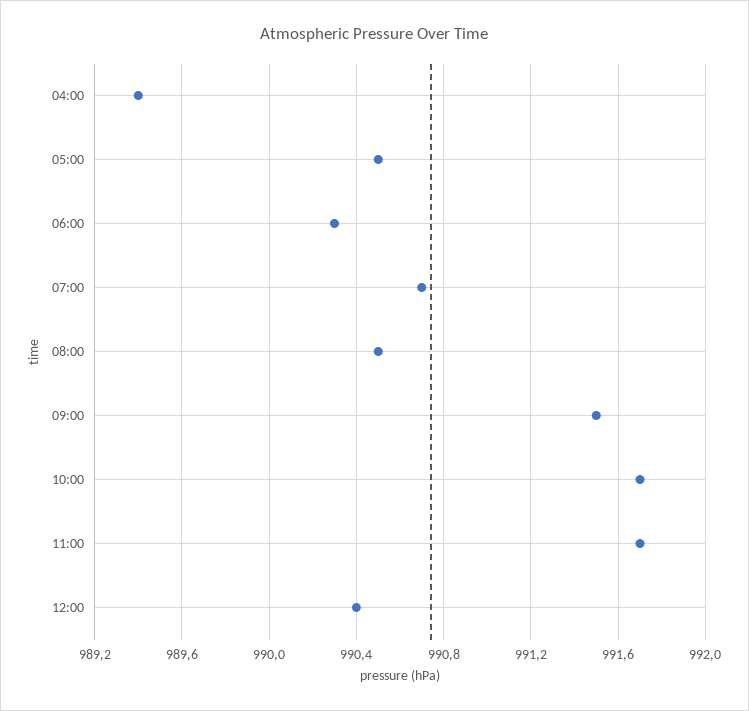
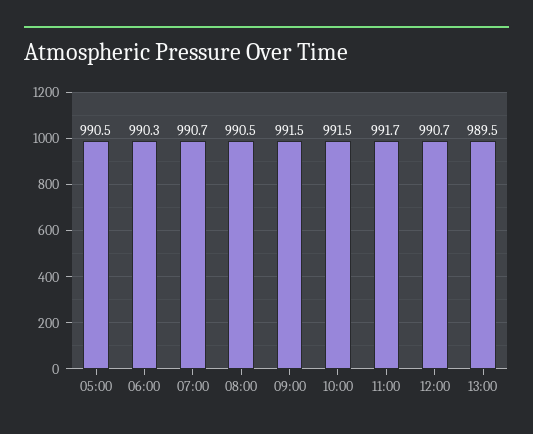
04:00: 989.4 -> none
10:00: 991.7 -> 991.5
12:00: 990.4 -> 990.7
13:00: none -> 989.5

